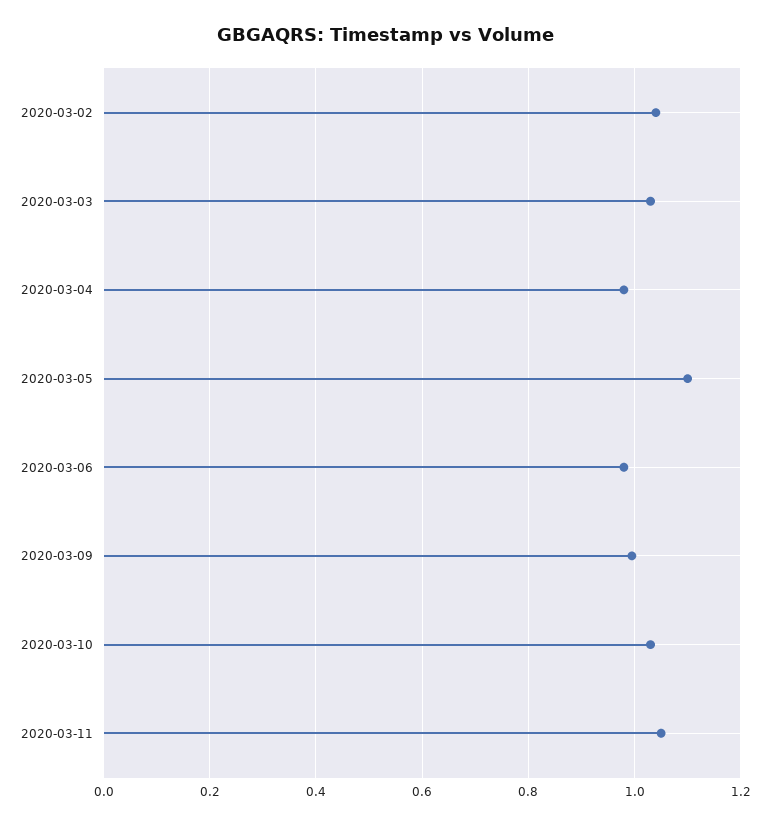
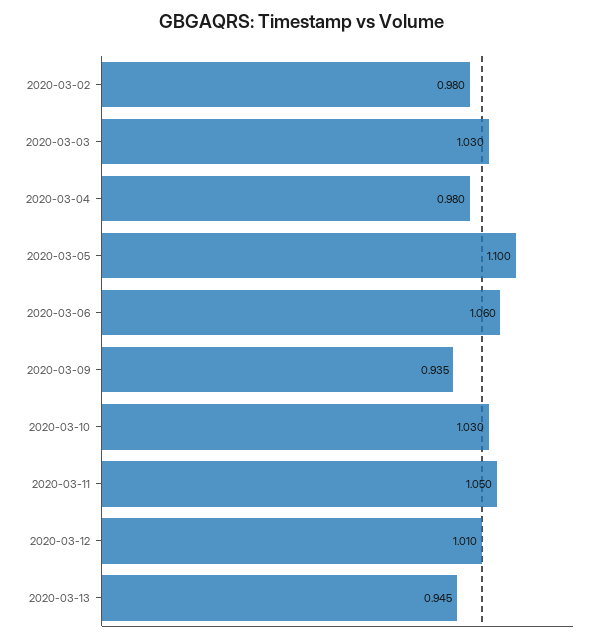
2020-03-02: 1.04 -> 0.98
2020-03-06: 0.98 -> 1.06
2020-03-09: 1 -> 0.935
2020-03-12: none -> 1.01
2020-03-13: none -> 0.945

